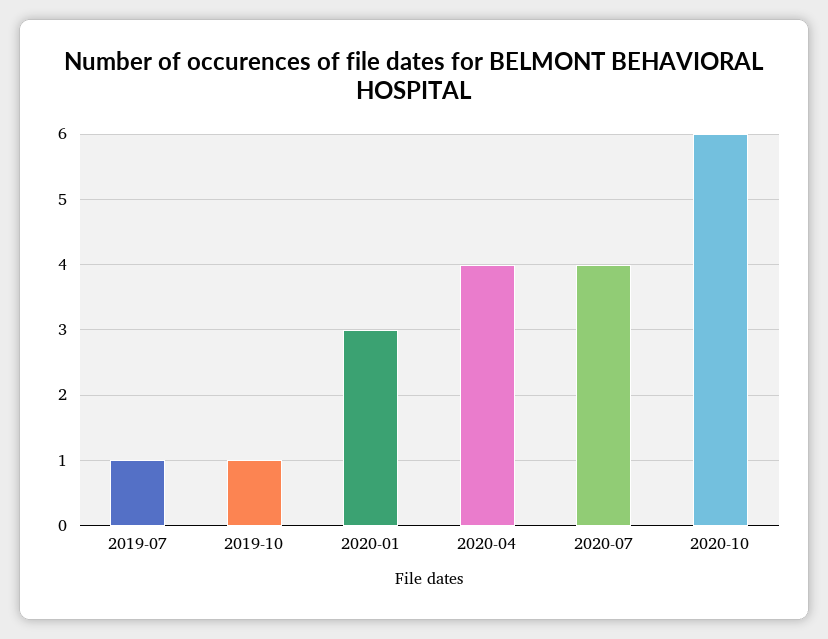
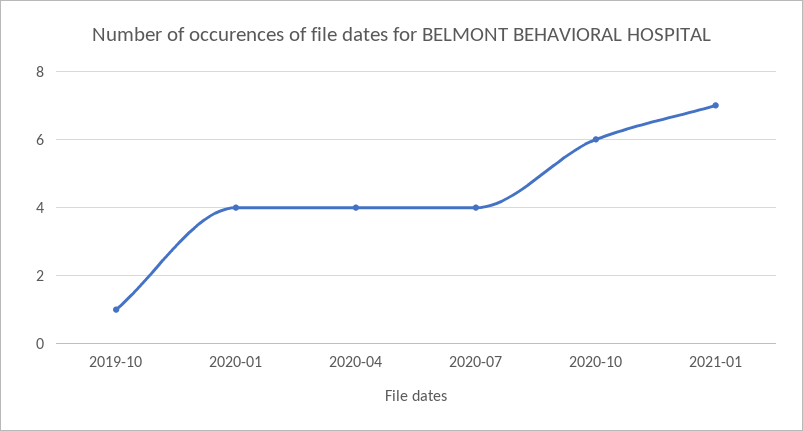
2019-07: 1 -> none
2020-01: 3 -> 4
2021-01: none -> 7

